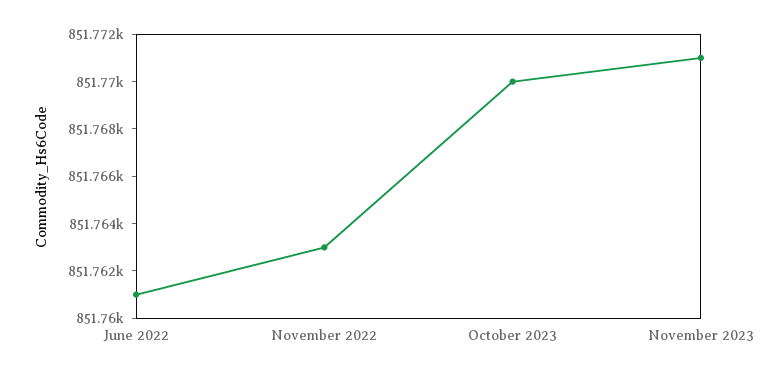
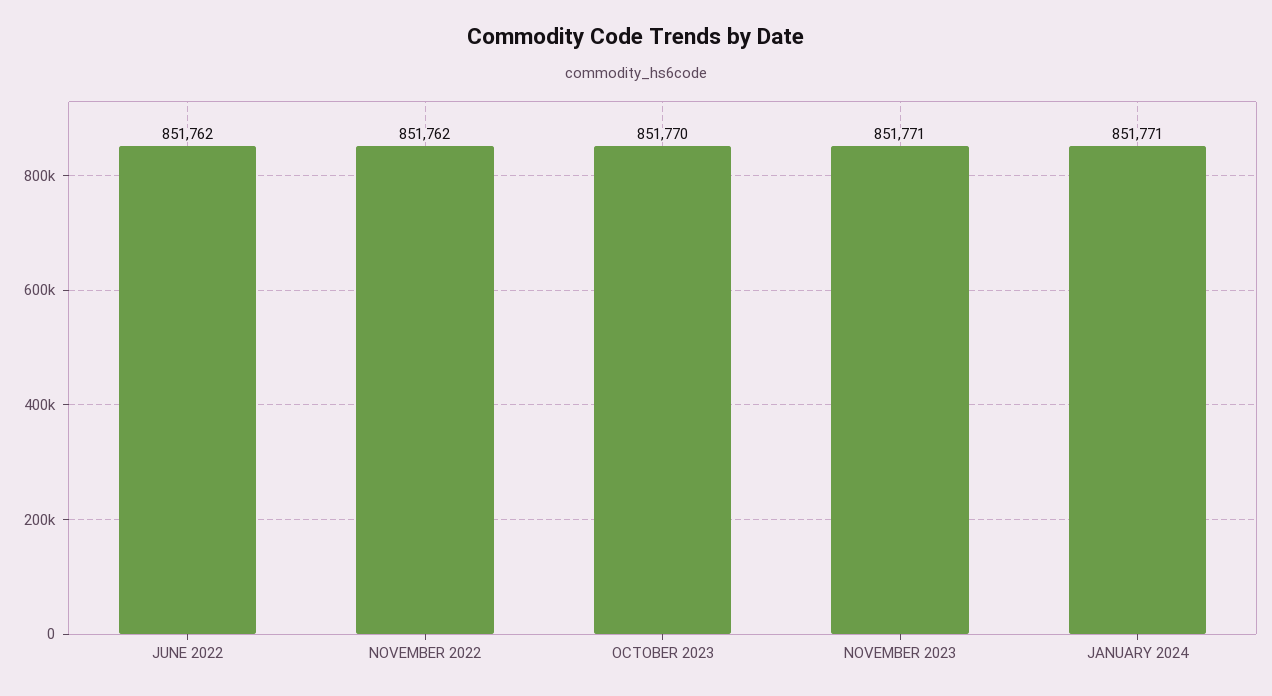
June 2022: 851761 -> 851762
November 2022: 851763 -> 851762
JANUARY 2024: none -> 851771

